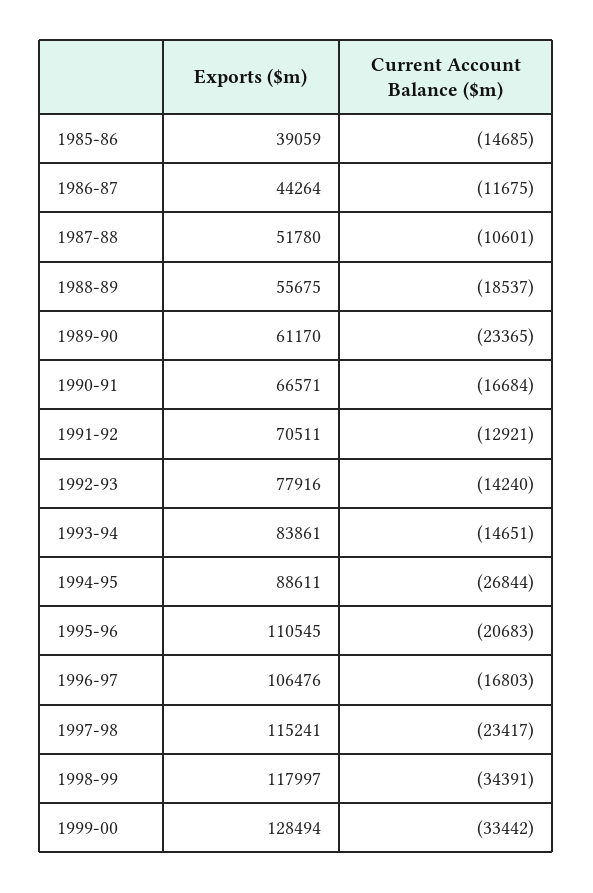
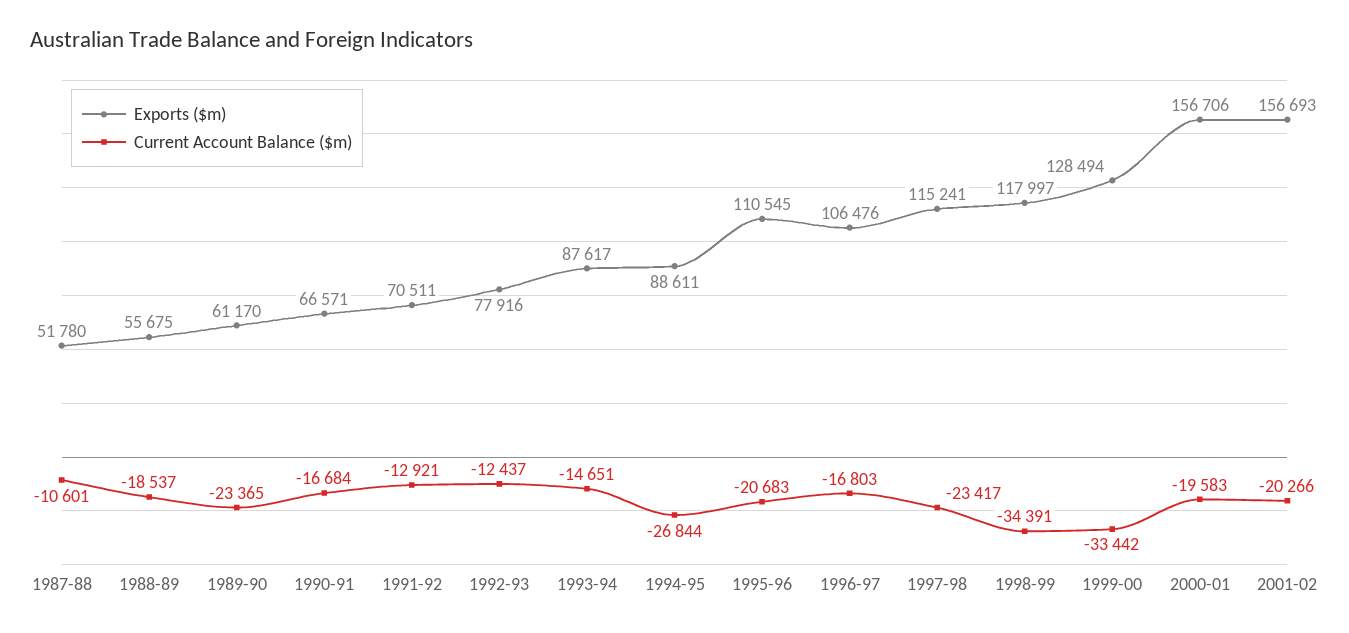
Exports ($m), 1985-86: 39059 -> none
Current Account Balance ($m), 1985-86: -14685 -> none
Exports ($m), 1986-87: 44264 -> none
Current Account Balance ($m), 1986-87: -11675 -> none
Current Account Balance ($m), 1992-93: -14240 -> -12437
Exports ($m), 1993-94: 83861 -> 87617
Exports ($m), 2000-01: none -> 156706
Current Account Balance ($m), 2000-01: none -> -19583
Exports ($m), 2001-02: none -> 156693
Current Account Balance ($m), 2001-02: none -> -20266

